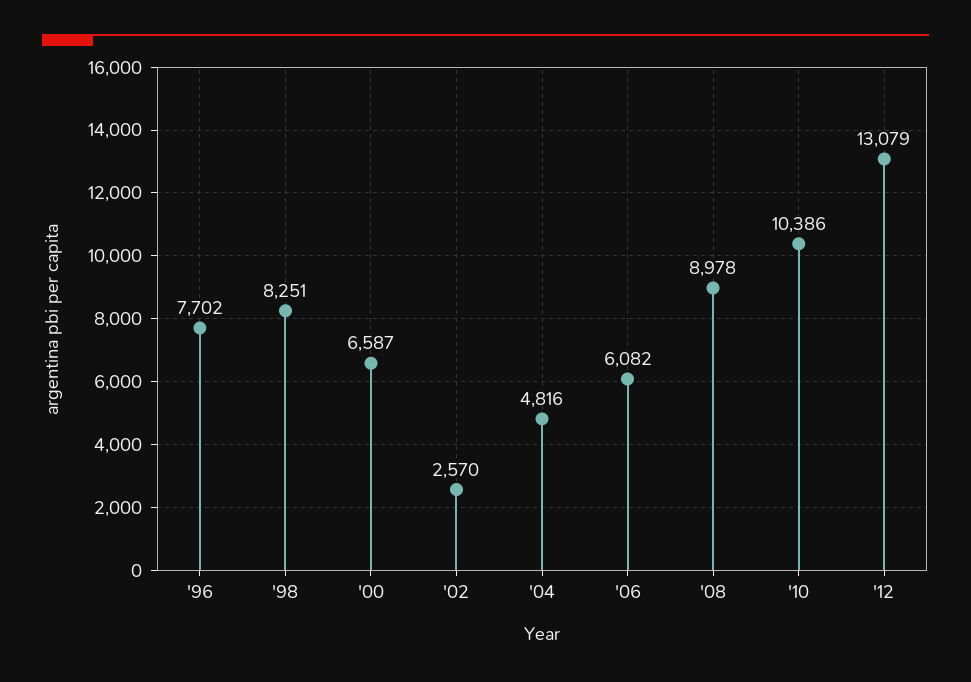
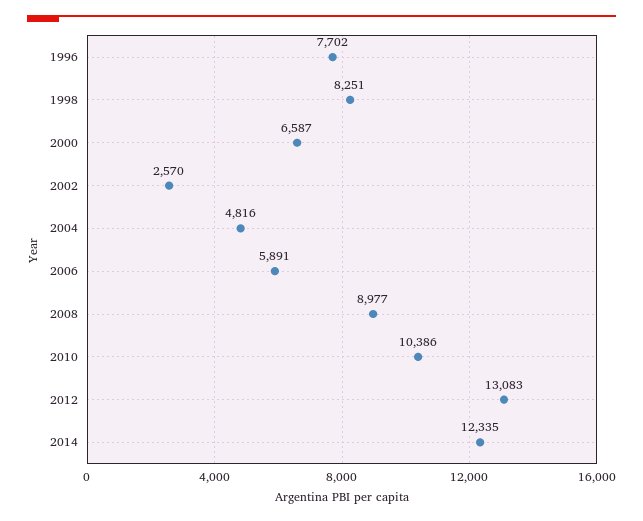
'06: 6082 -> 5891
'08: 8978 -> 8977
'12: 13079 -> 13083
2014: none -> 12335

